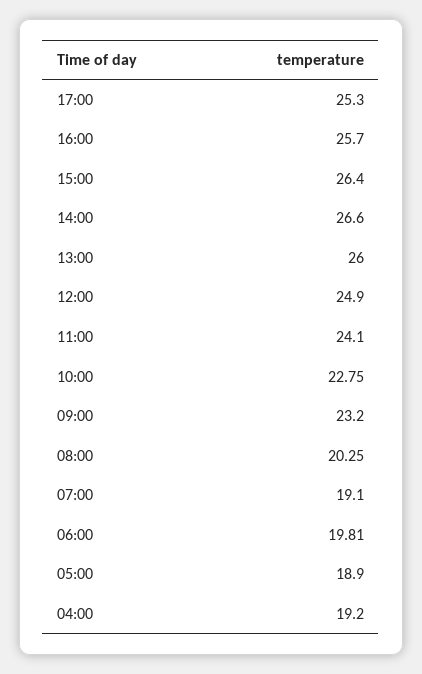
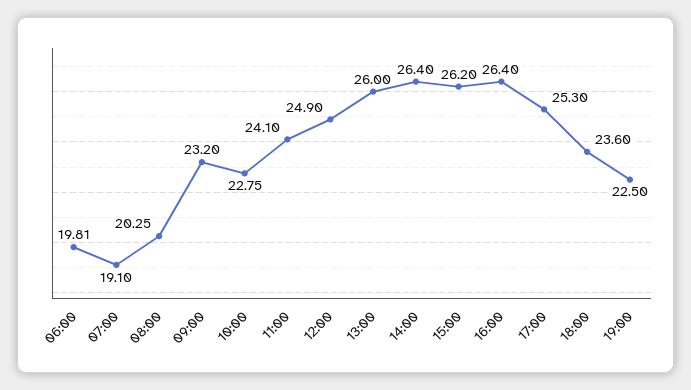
16:00: 25.7 -> 26.4
15:00: 26.4 -> 26.2
14:00: 26.6 -> 26.4
05:00: 18.9 -> none
04:00: 19.2 -> none
18:00: none -> 23.6
19:00: none -> 22.5

